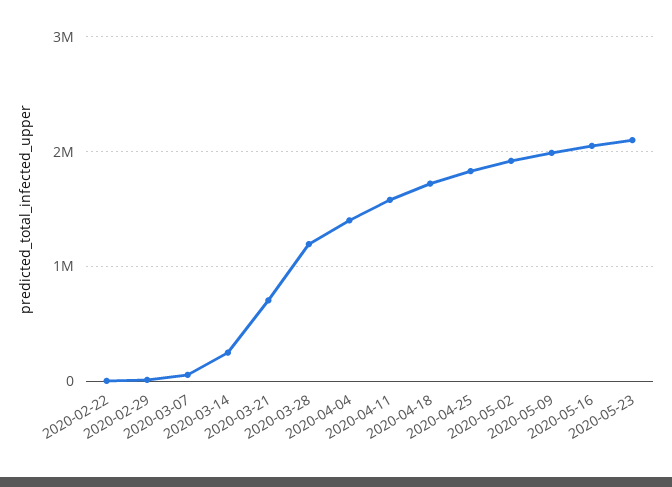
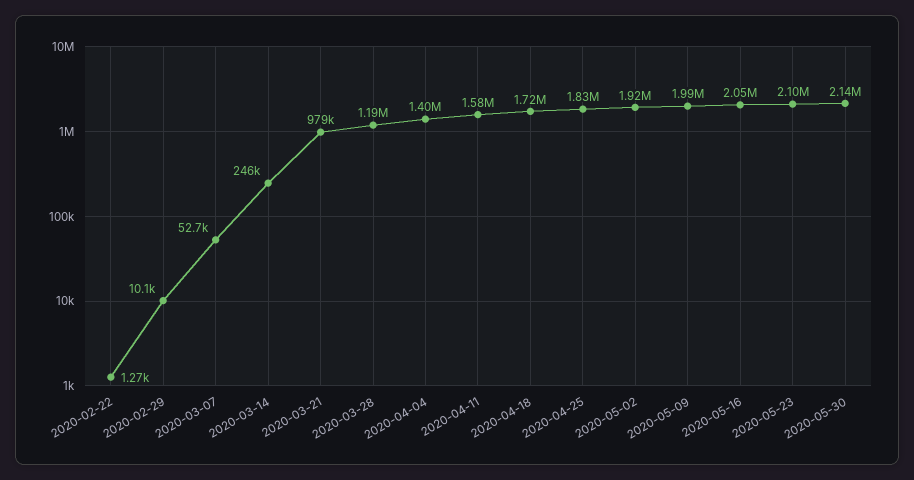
2020-03-21: 700000 -> 979000
2020-05-30: none -> 2140000

